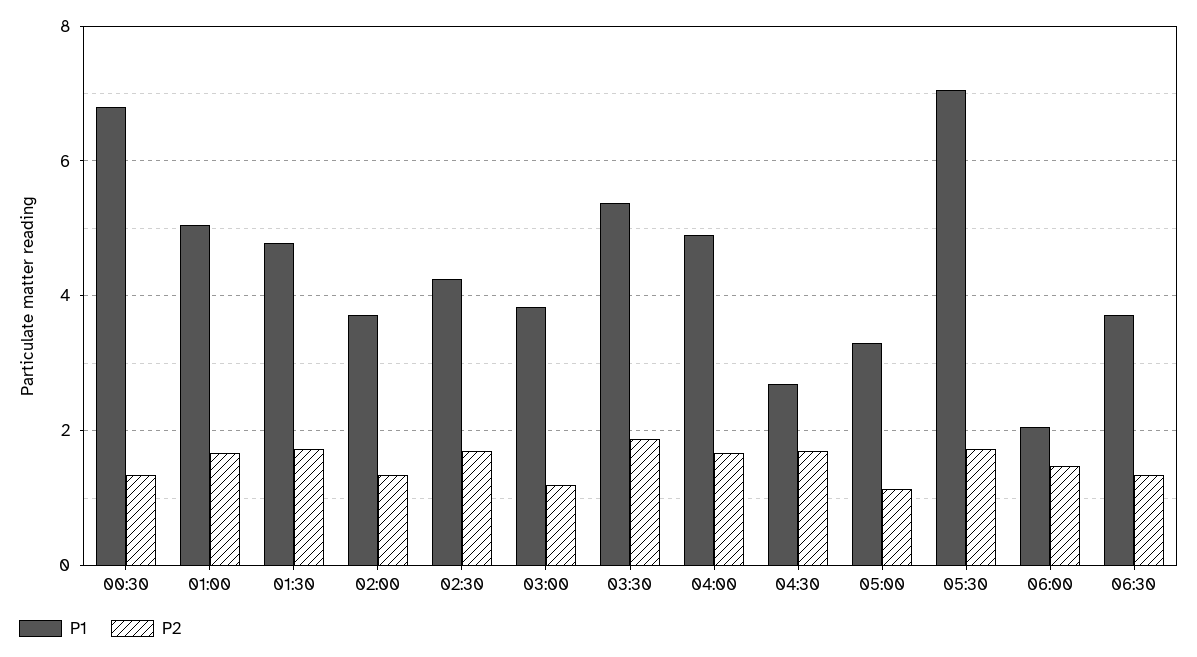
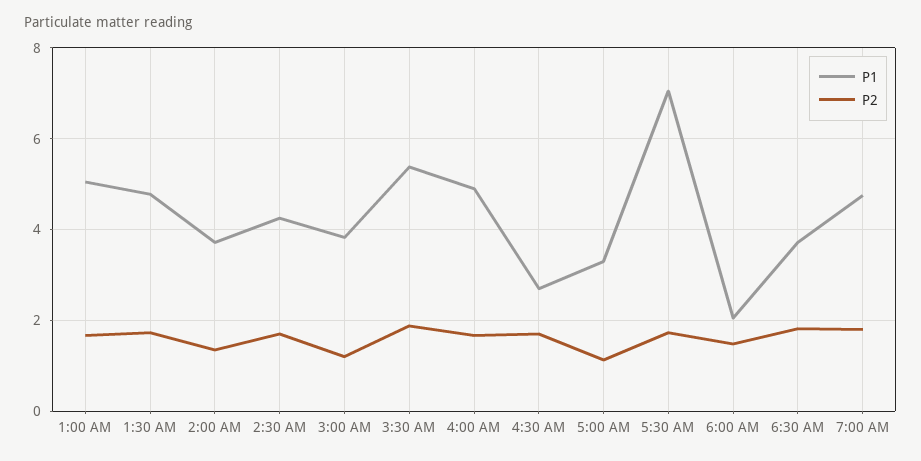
P1, 00:30: 6.8 -> none
P2, 00:30: 1.4 -> none
P2, 06:30: 1.4 -> 1.8
P1, 7:00 AM: none -> 4.8
P2, 7:00 AM: none -> 1.8

